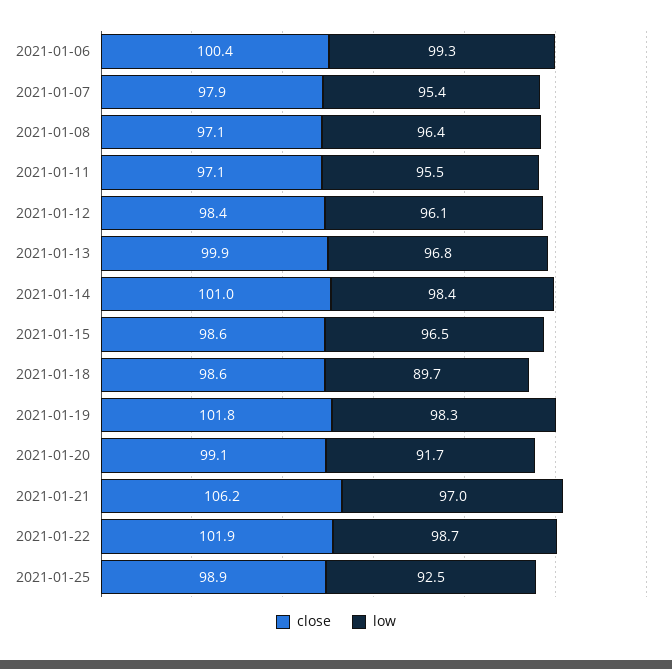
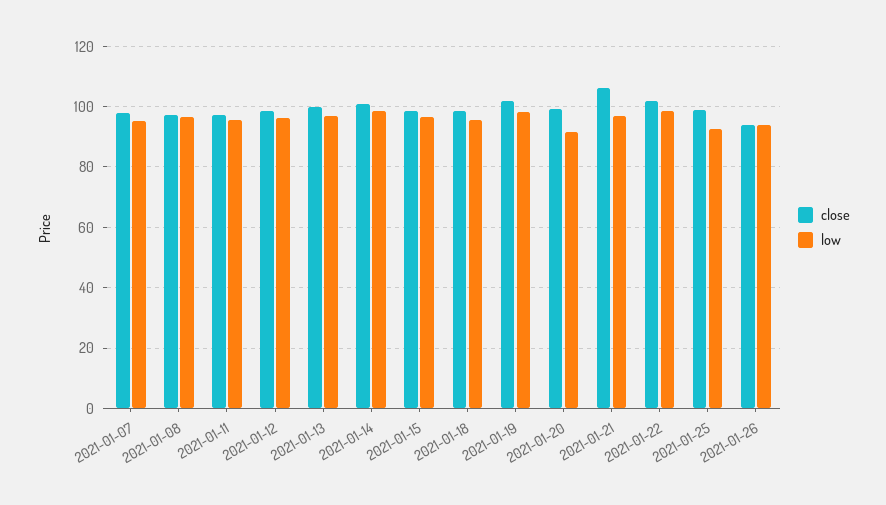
close, 2021-01-06: 100.4 -> none
low, 2021-01-06: 99.3 -> none
low, 2021-01-18: 89.7 -> 96
close, 2021-01-26: none -> 94
low, 2021-01-26: none -> 94

